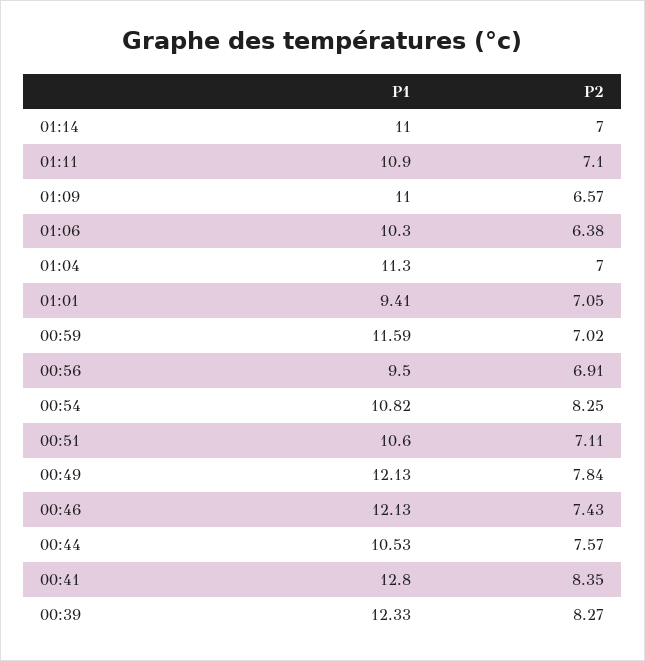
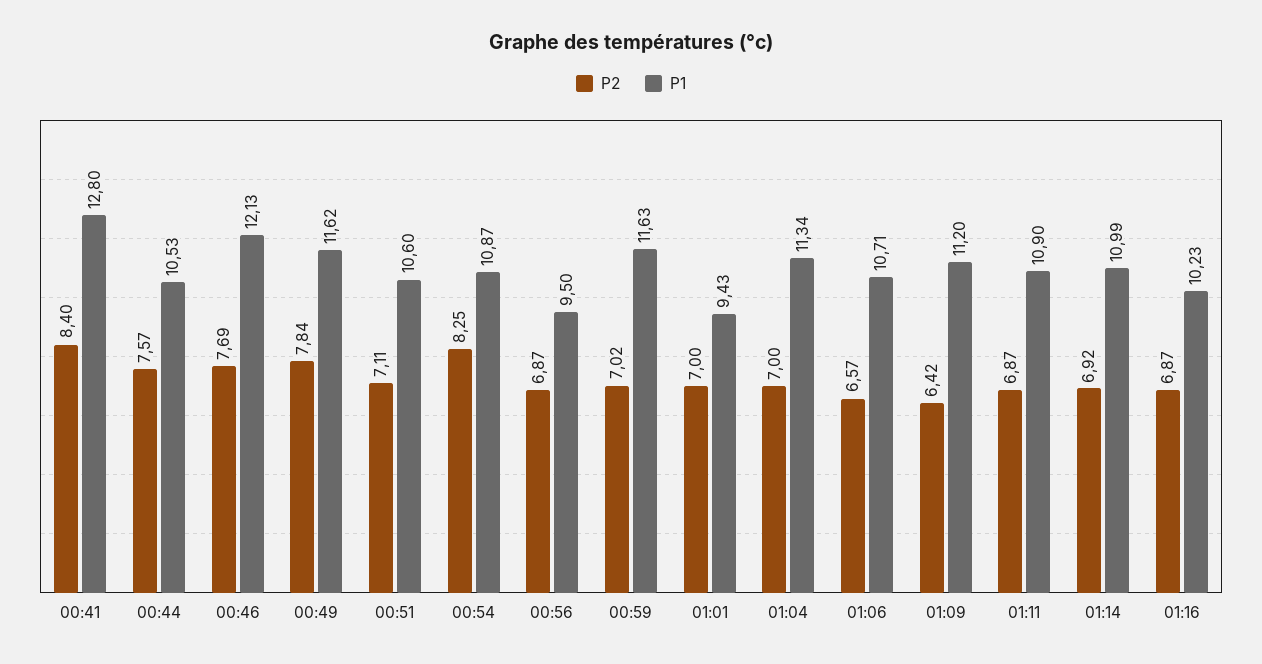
P1, 01:14: 11 -> 10.99
P2, 01:14: 7 -> 6.92
P2, 01:11: 7.1 -> 6.87
P1, 01:09: 11 -> 11.2
P2, 01:09: 6.57 -> 6.42
P1, 01:06: 10.3 -> 10.71
P2, 01:06: 6.38 -> 6.57
P1, 01:04: 11.3 -> 11.34
P1, 01:01: 9.41 -> 9.43
P2, 01:01: 7.05 -> 7
P1, 00:59: 11.59 -> 11.63
P2, 00:56: 6.91 -> 6.87
P1, 00:54: 10.82 -> 10.87
P1, 00:49: 12.13 -> 11.62
P2, 00:46: 7.43 -> 7.69
P2, 00:41: 8.35 -> 8.4
P1, 00:39: 12.33 -> none
P2, 00:39: 8.27 -> none
P2, 01:16: none -> 6.87
P1, 01:16: none -> 10.23

